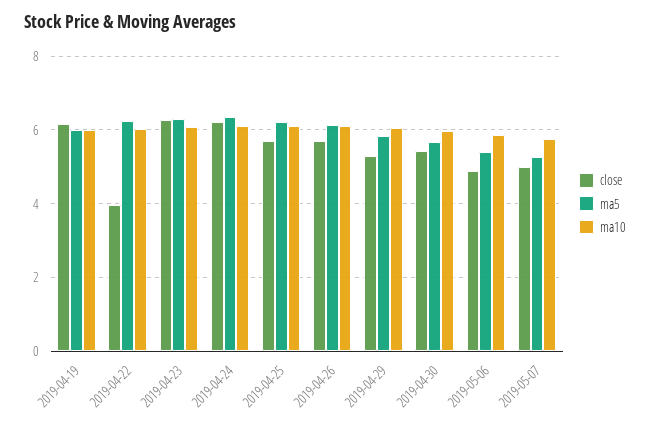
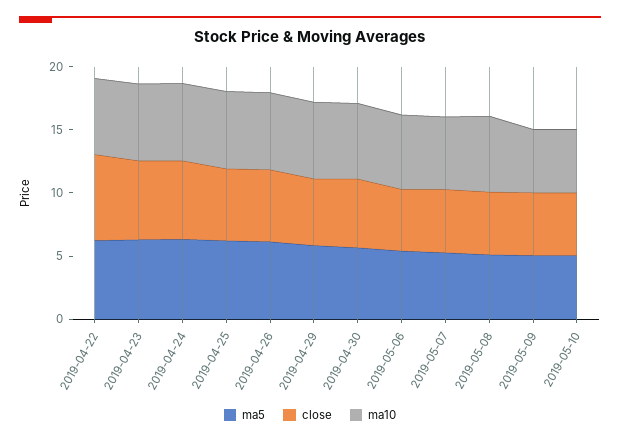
close, 2019-04-19: 6.2 -> none
ma5, 2019-04-19: 6 -> none
ma10, 2019-04-19: 6 -> none
close, 2019-04-22: 4 -> 7
ma5, 2019-05-08: none -> 5
close, 2019-05-08: none -> 5
ma10, 2019-05-08: none -> 6
ma5, 2019-05-09: none -> 5
close, 2019-05-09: none -> 5
ma10, 2019-05-09: none -> 5
ma5, 2019-05-10: none -> 5
close, 2019-05-10: none -> 5
ma10, 2019-05-10: none -> 5

